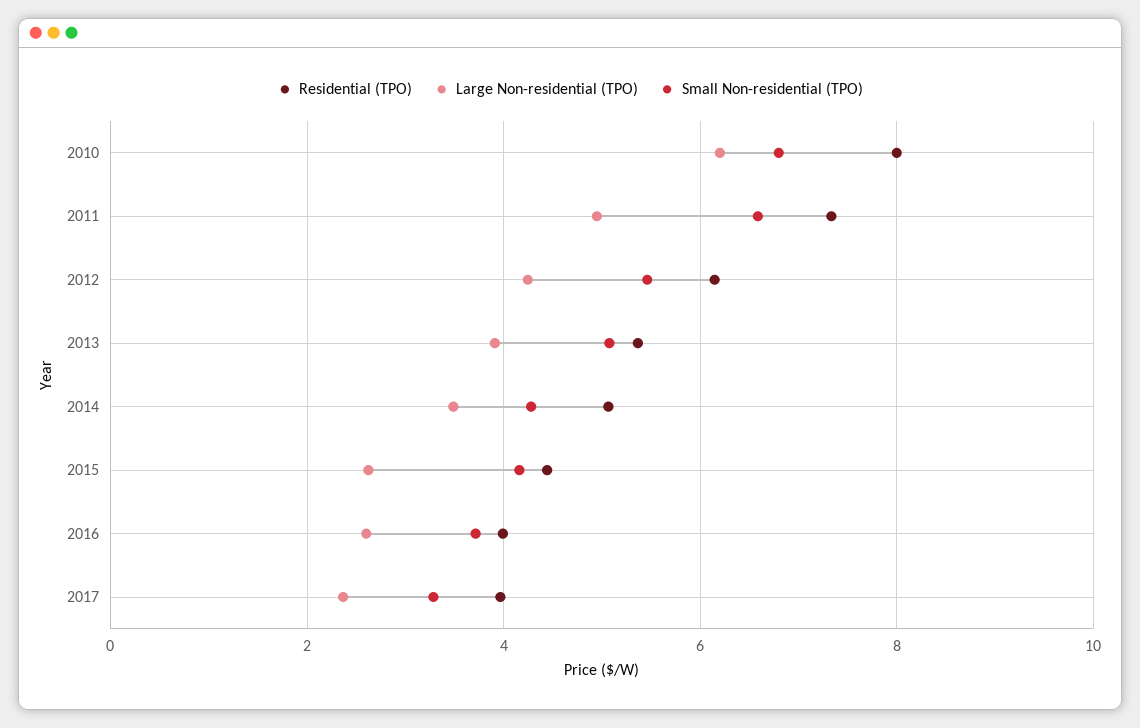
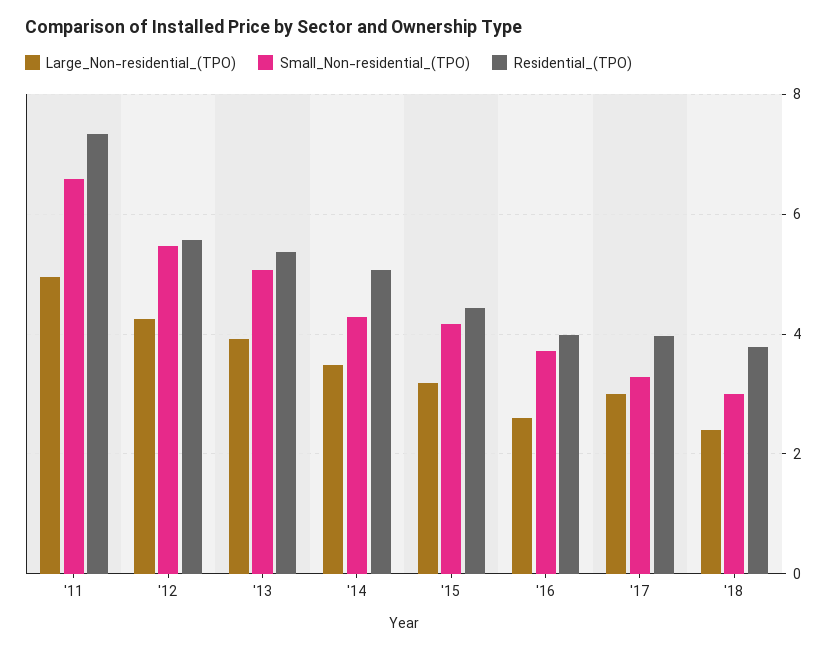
Residential (TPO), 2010: 8 -> none
Large Non-residential (TPO), 2010: 6.2 -> none
Small Non-residential (TPO), 2010: 6.8 -> none
Residential (TPO), 2012: 6.2 -> 5.6
Large Non-residential (TPO), 2015: 2.6 -> 3.2
Large Non-residential (TPO), 2017: 2.4 -> 3
Large Non-residential (TPO), '18: none -> 2.4
Small Non-residential (TPO), '18: none -> 3
Residential (TPO), '18: none -> 3.8

